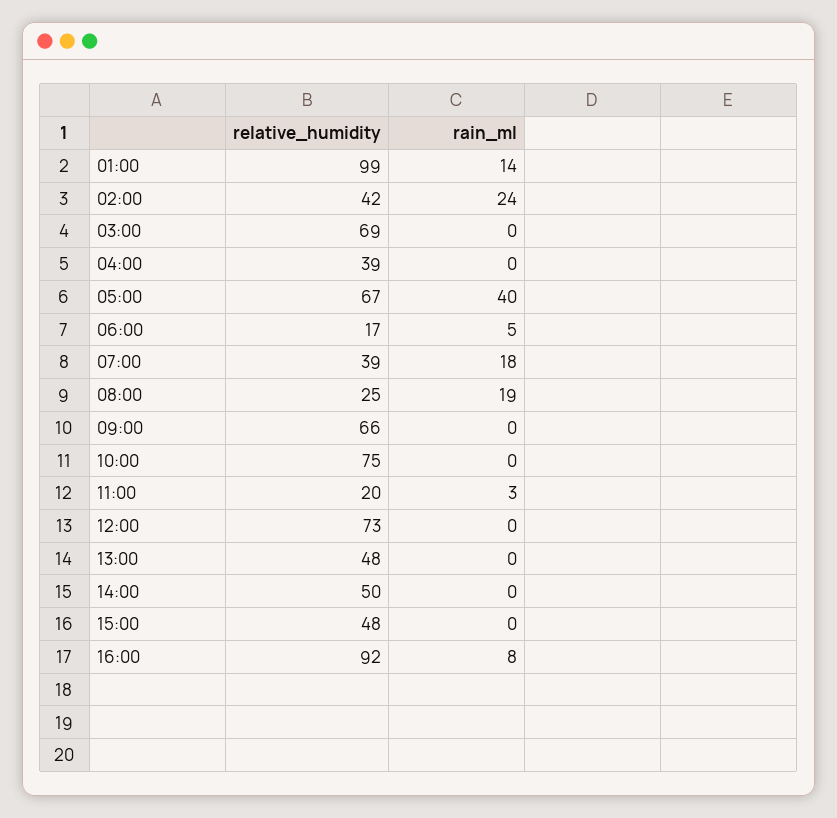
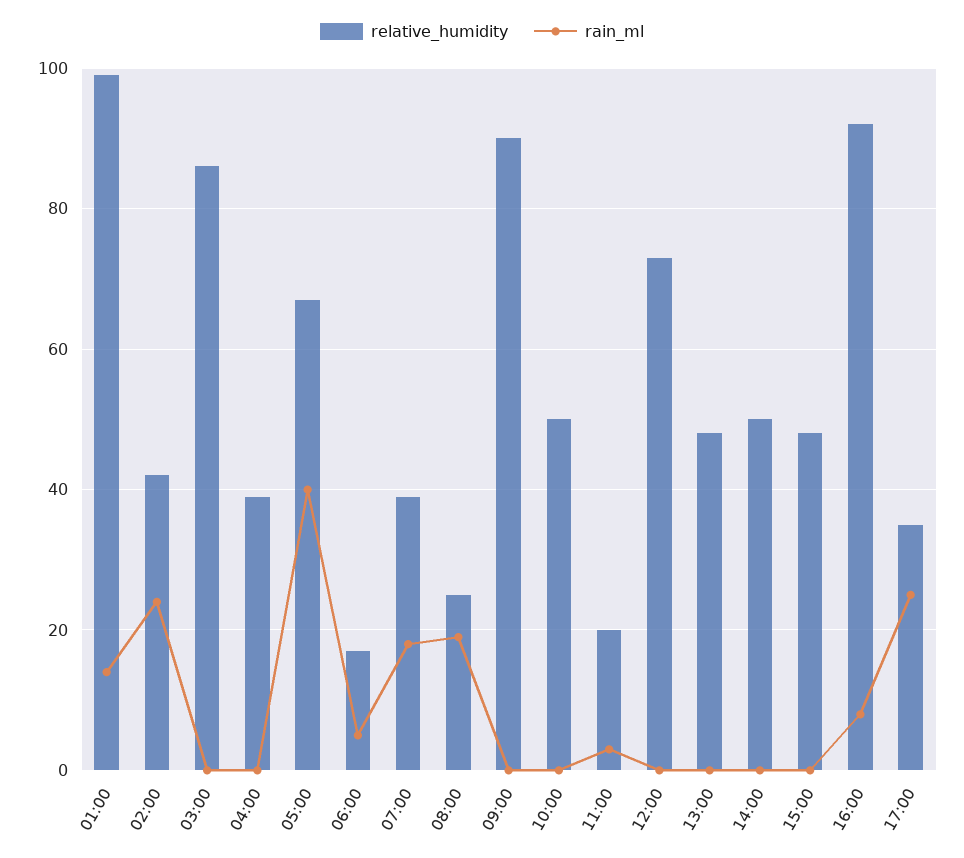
relative_humidity, 03:00: 69 -> 85
relative_humidity, 09:00: 66 -> 90
relative_humidity, 10:00: 75 -> 50
relative_humidity, 17:00: none -> 35
rain_ml, 17:00: none -> 25

